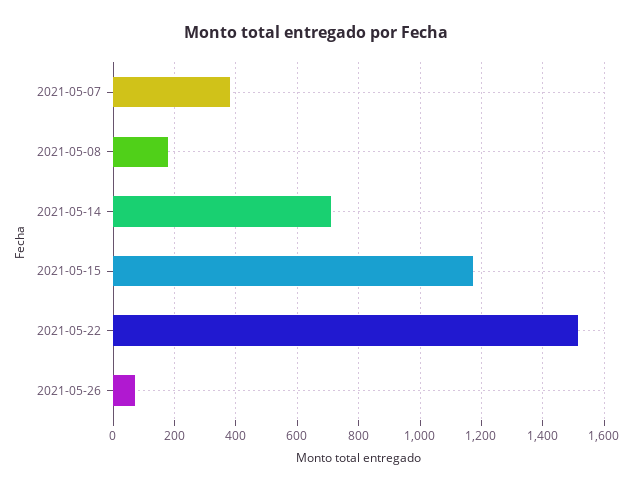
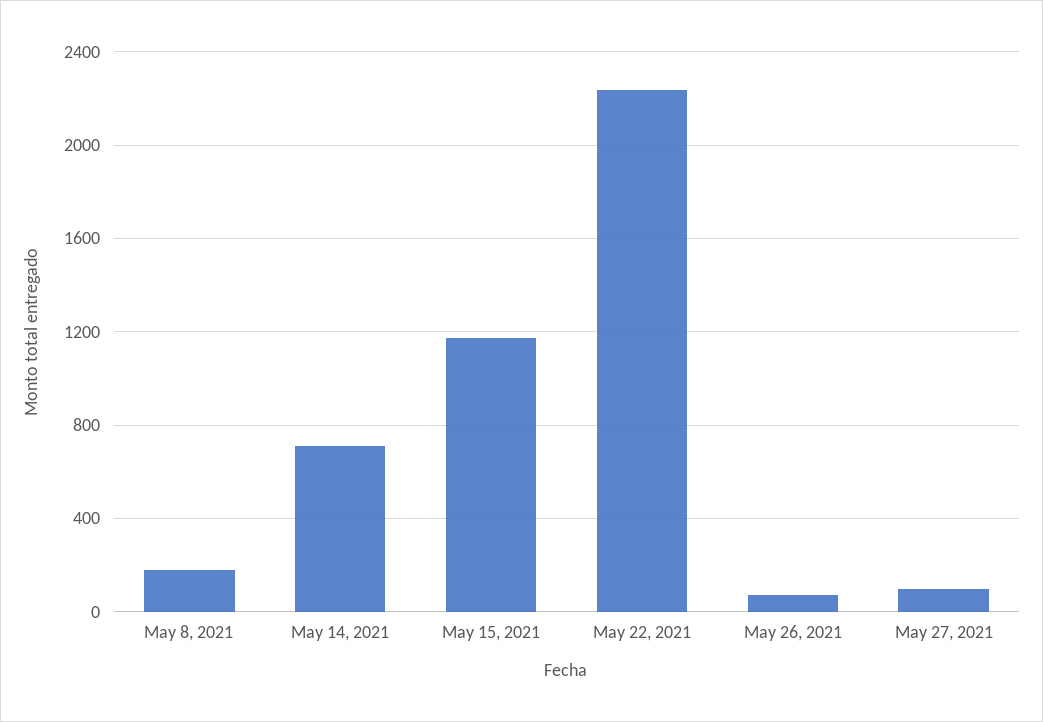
2021-05-07: 380 -> none
2021-05-22: 1520 -> 2250
May 27, 2021: none -> 100

